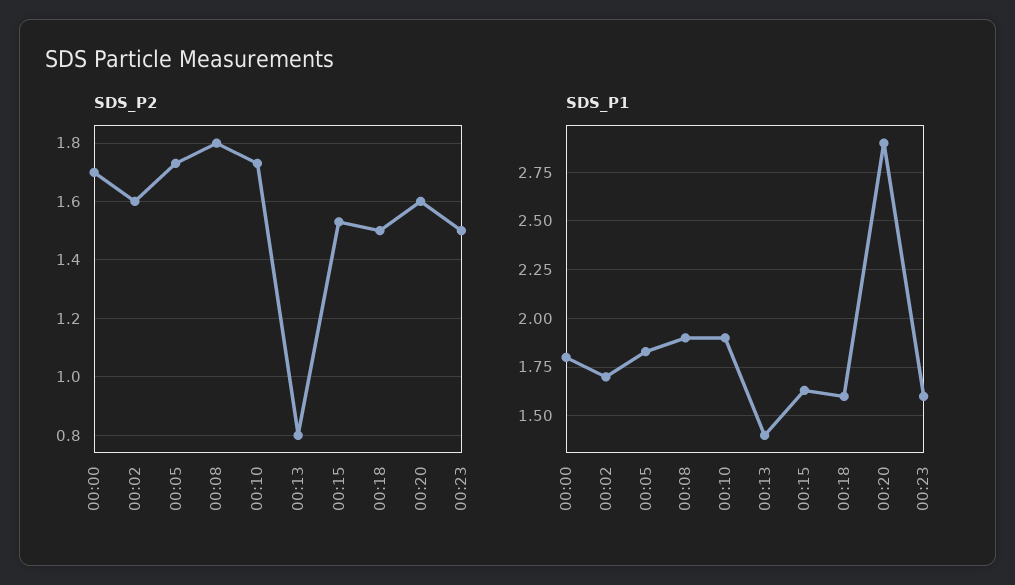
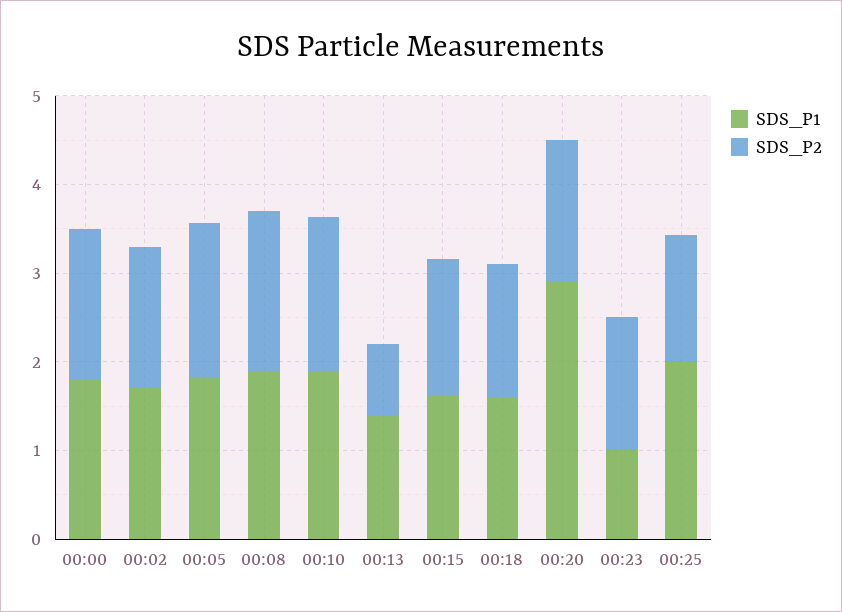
SDS_P1, 00:23: 1.6 -> 1
SDS_P1, 00:25: none -> 2
SDS_P2, 00:25: none -> 1.4

